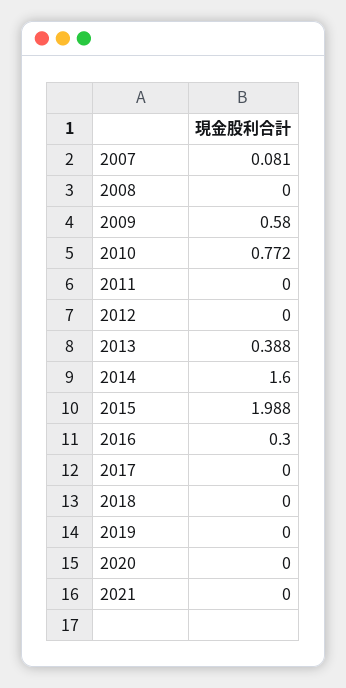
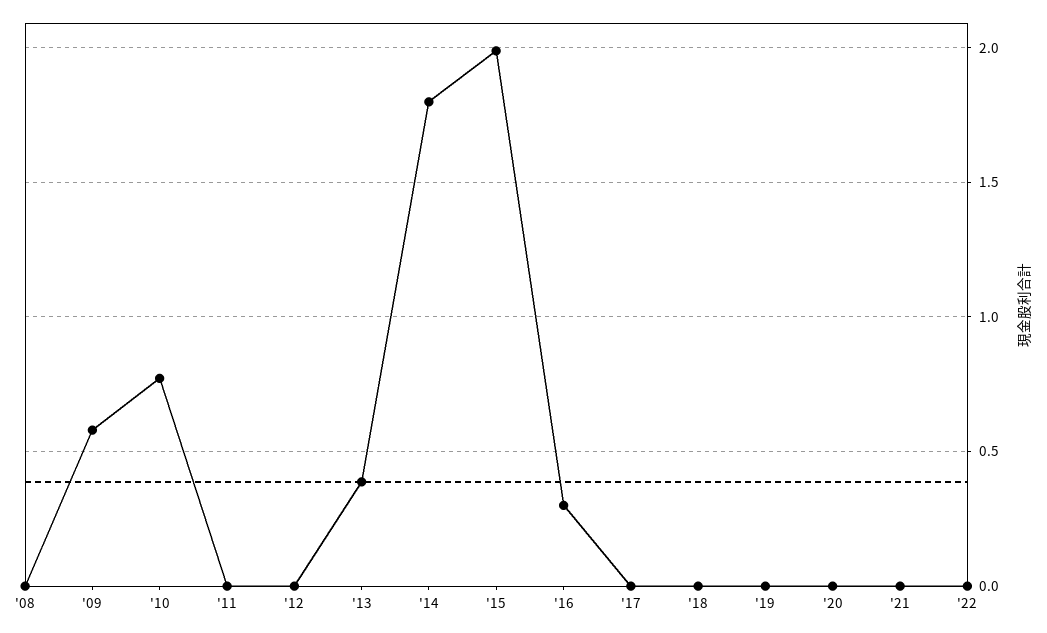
2007: 0.081 -> none
2014: 1.6 -> 1.8
'22: none -> 0

